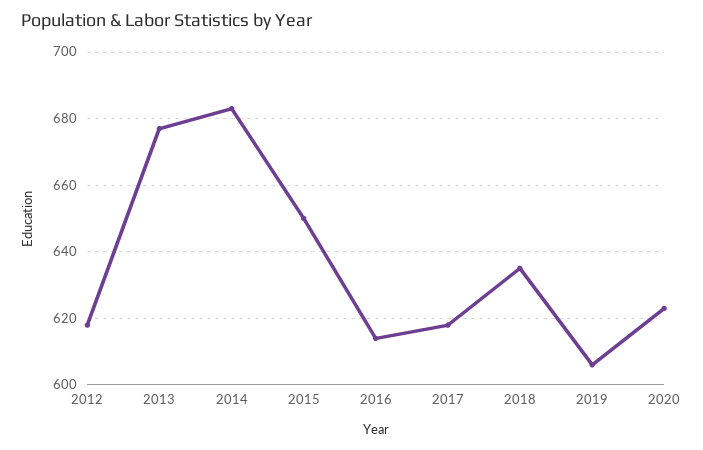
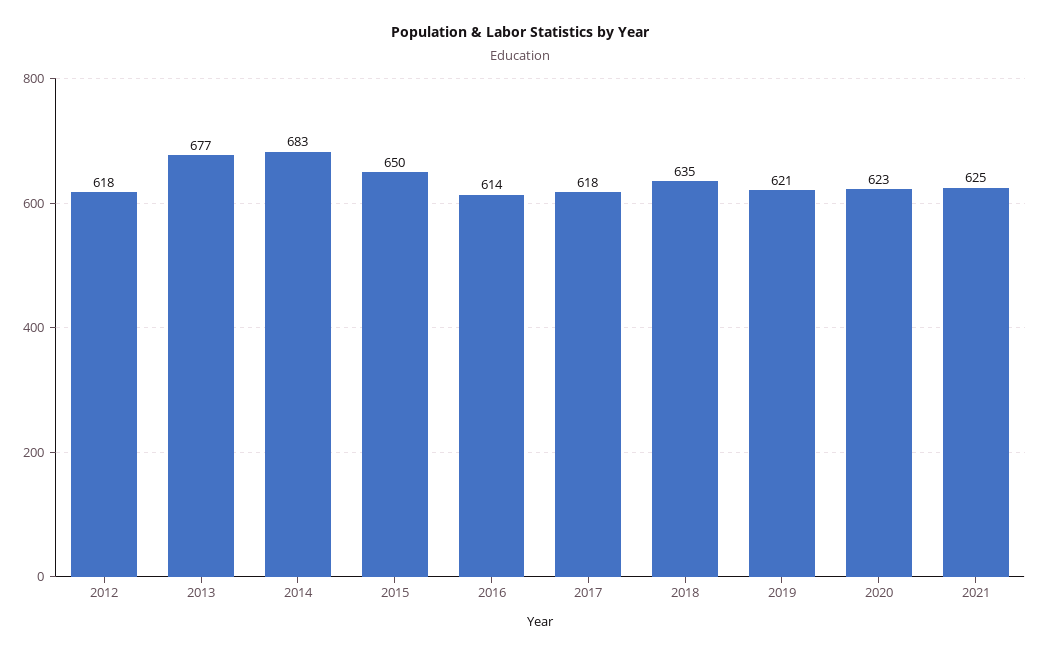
2019: 605 -> 621
2021: none -> 625

